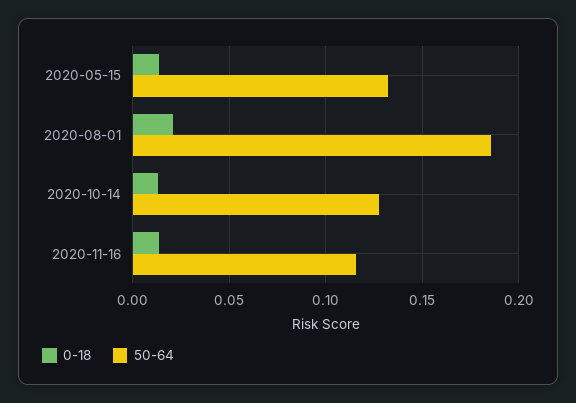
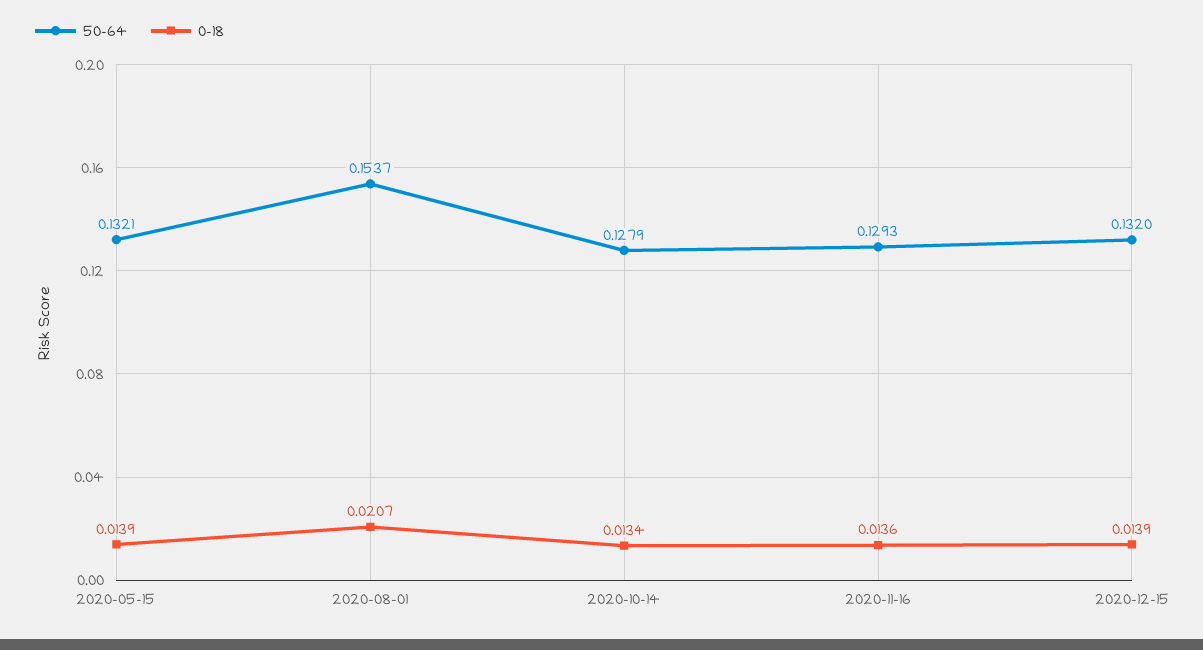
50-64, 2020-08-01: 0.185 -> 0.1537
50-64, 2020-11-16: 0.115 -> 0.1293
50-64, 2020-12-15: none -> 0.132
0-18, 2020-12-15: none -> 0.0139

